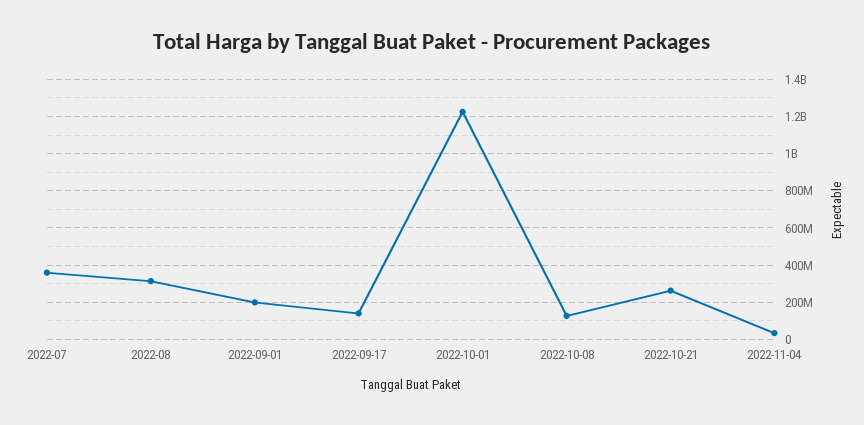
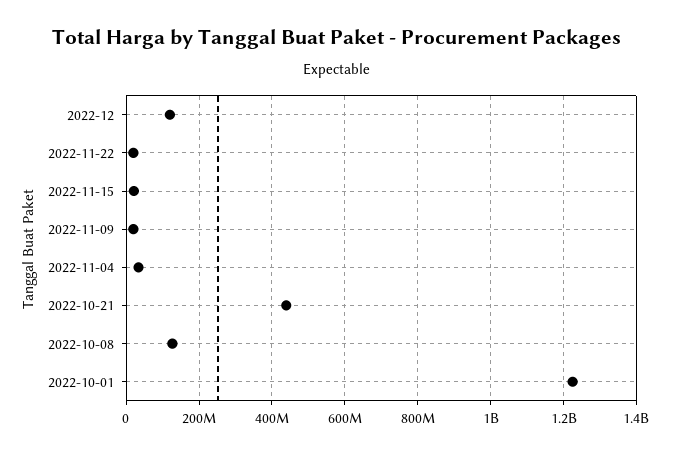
2022-07: 350000000 -> none
2022-08: 300000000 -> none
2022-09-01: 200000000 -> none
2022-09-17: 150000000 -> none
2022-10-21: 250000000 -> 440000000
2022-12: none -> 120000000
2022-11-22: none -> 20000000
2022-11-15: none -> 20000000
2022-11-09: none -> 20000000

